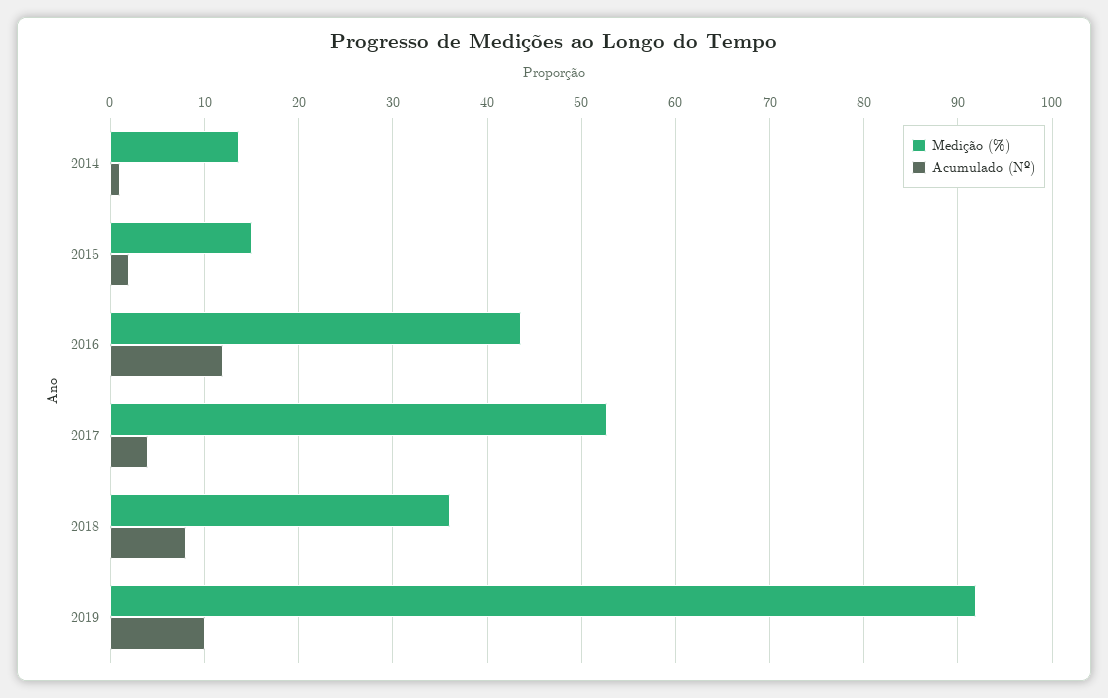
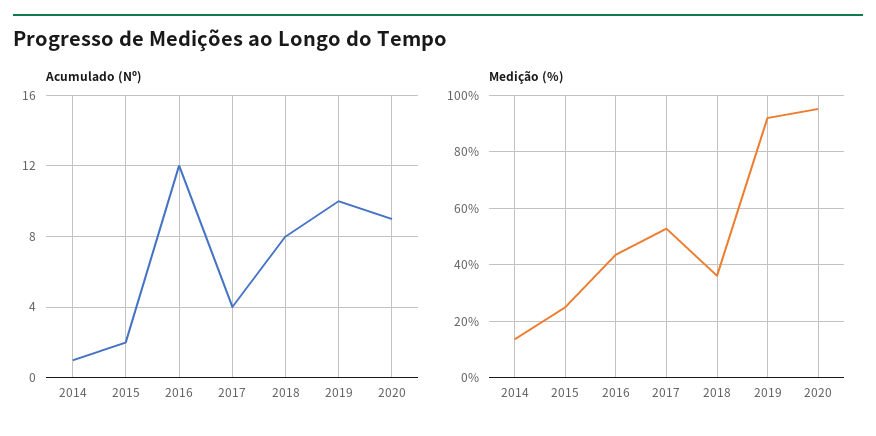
Medição (%), 2015: 15 -> 25
Acumulado (Nº), 2020: none -> 9
Medição (%), 2020: none -> 95

